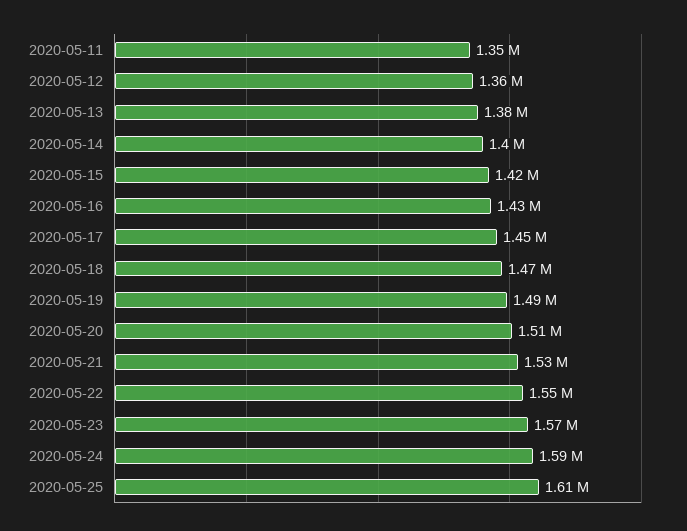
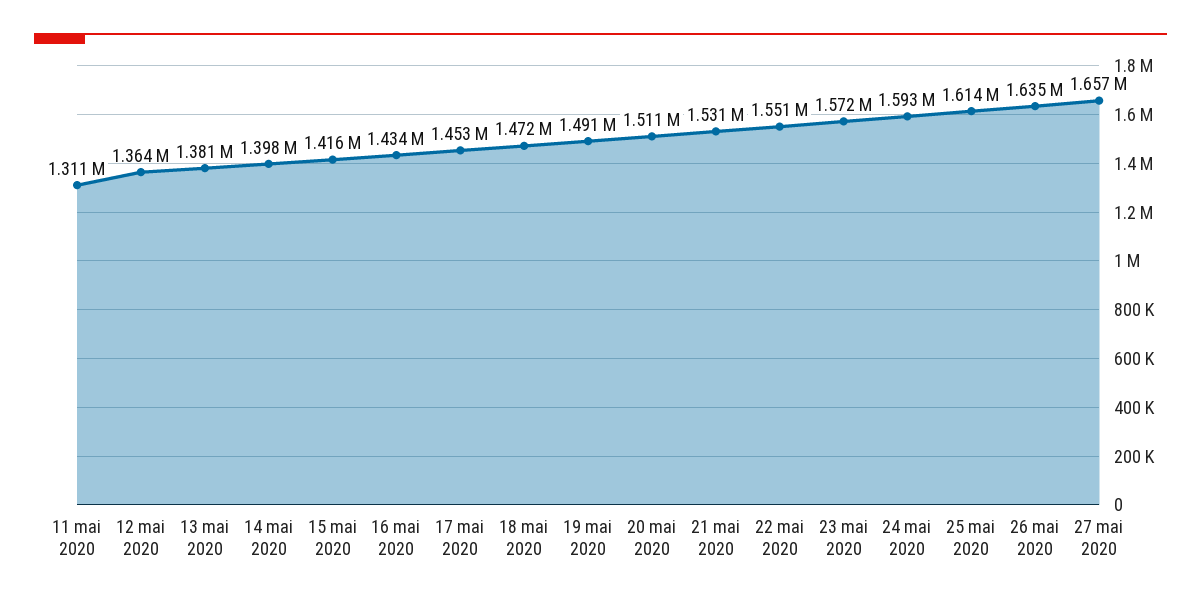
2020-05-11: 1350000 -> 1311000
26 mai 2020: none -> 1635000
27 mai 2020: none -> 1657000

